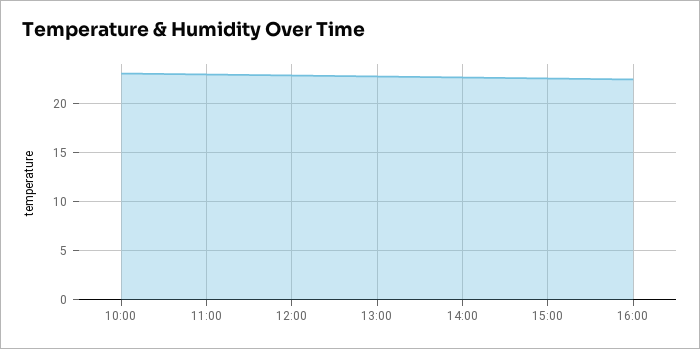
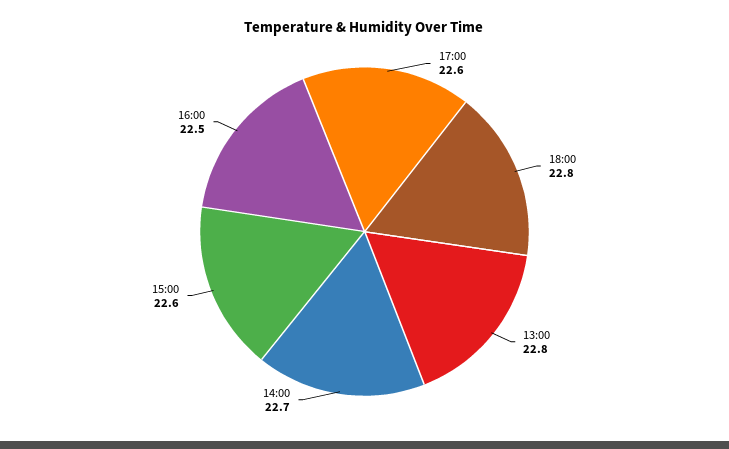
10:00: 23 -> none
11:00: 23 -> none
12:00: 23 -> none
17:00: none -> 22.6
18:00: none -> 22.8

